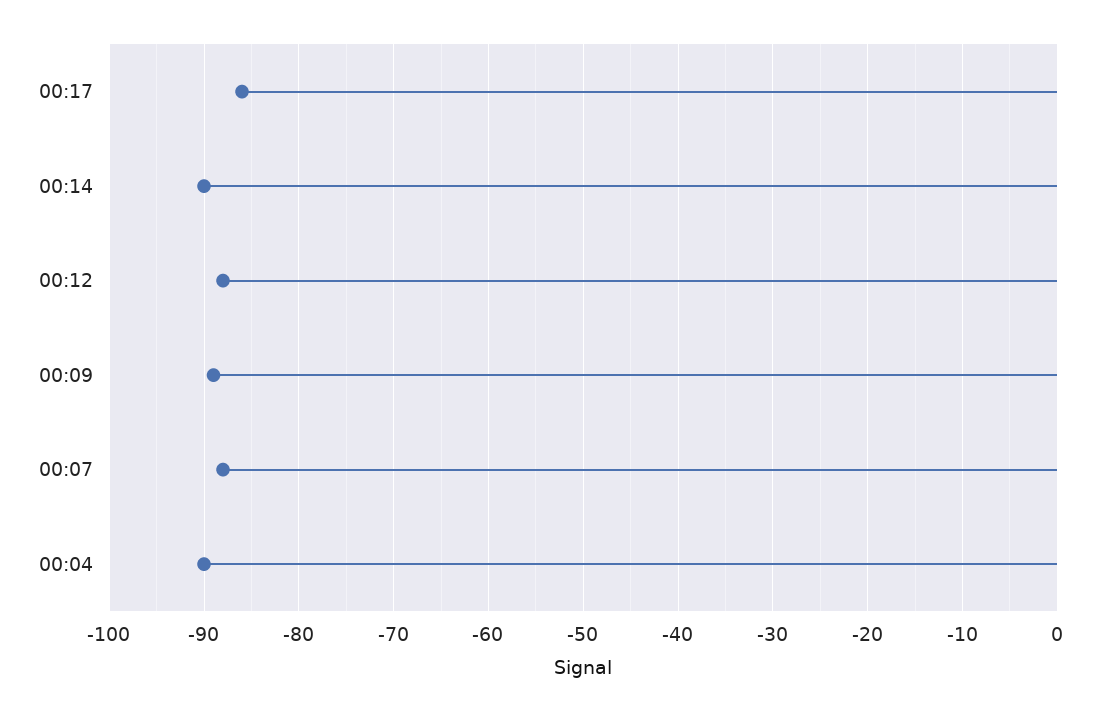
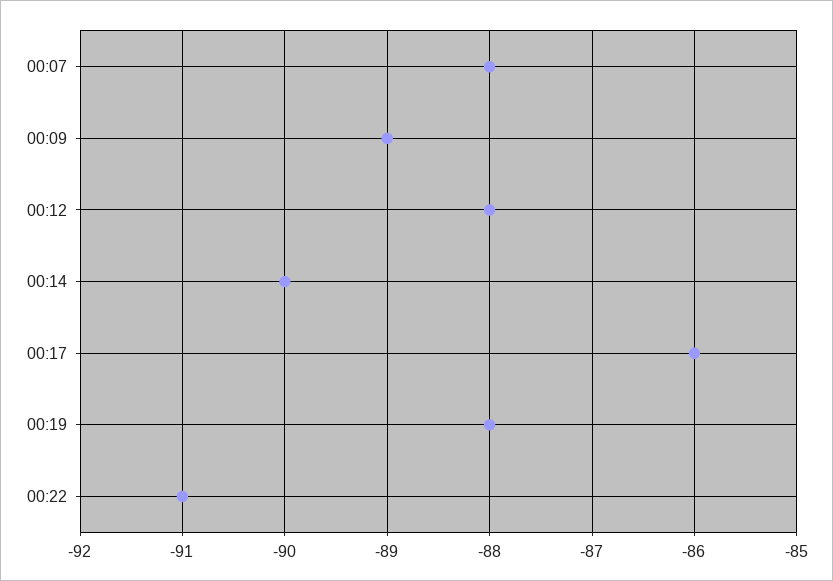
00:04: -90 -> none
00:19: none -> -88
00:22: none -> -91

